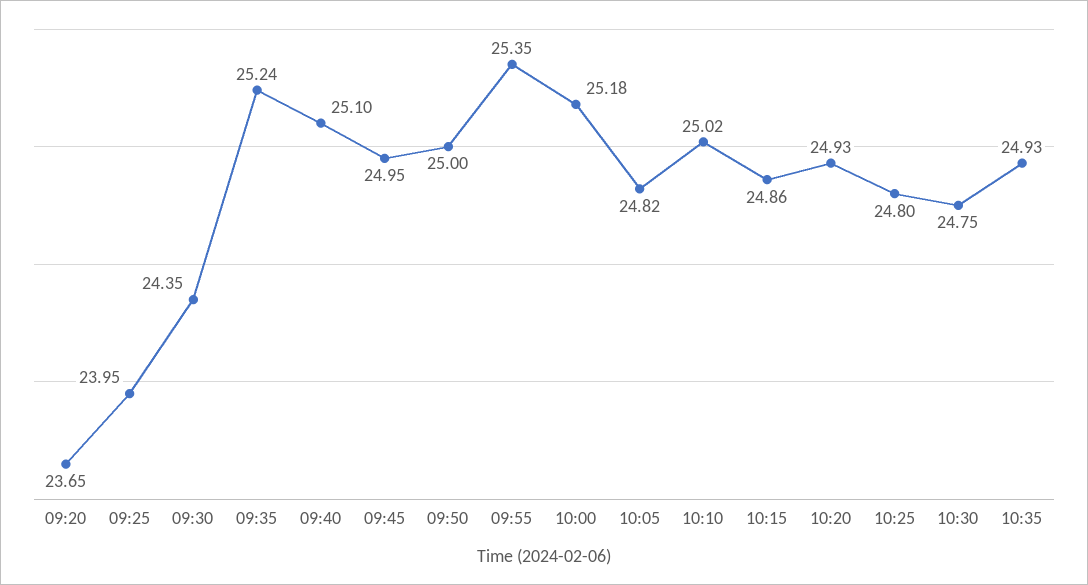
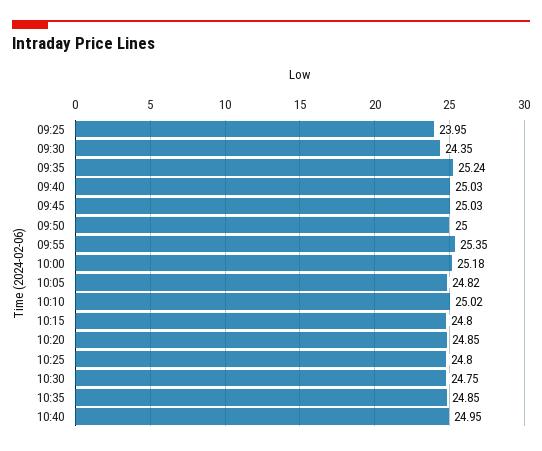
09:20: 23.65 -> none
09:40: 25.1 -> 25.03
09:45: 24.95 -> 25.03
10:15: 24.86 -> 24.8
10:20: 24.93 -> 24.85
10:35: 24.93 -> 24.85
10:40: none -> 24.95

